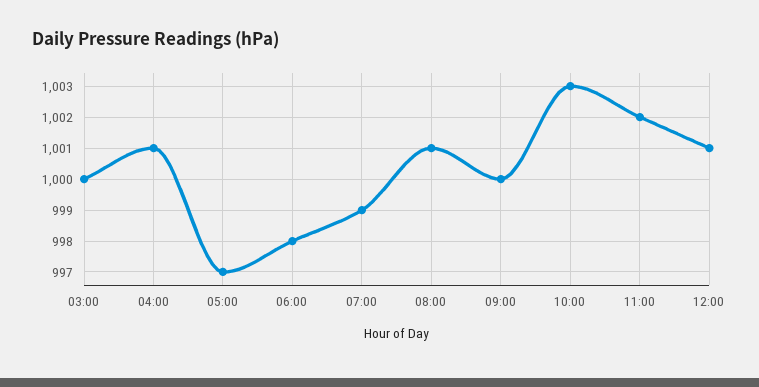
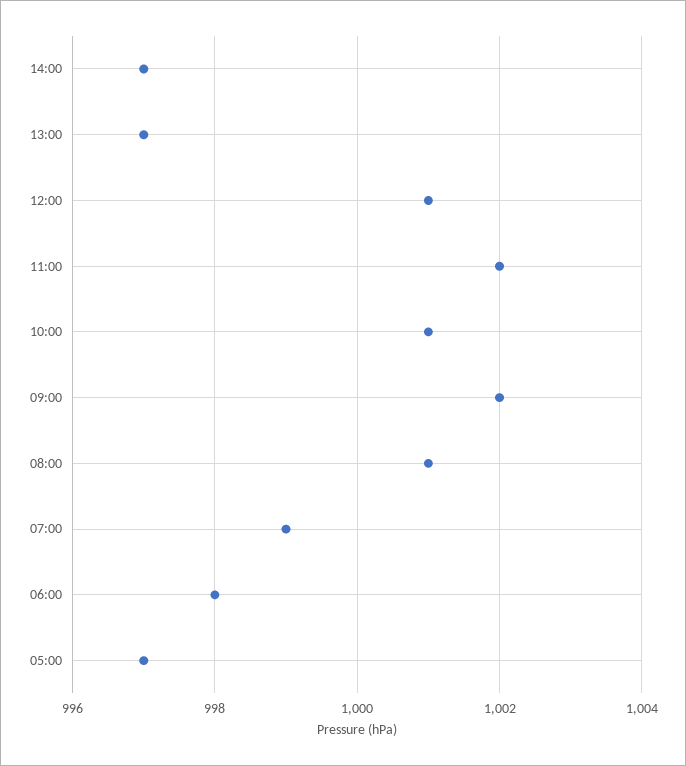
03:00: 1000 -> none
04:00: 1001 -> none
09:00: 1000 -> 1002
10:00: 1003 -> 1001
14:00: none -> 997
13:00: none -> 997

